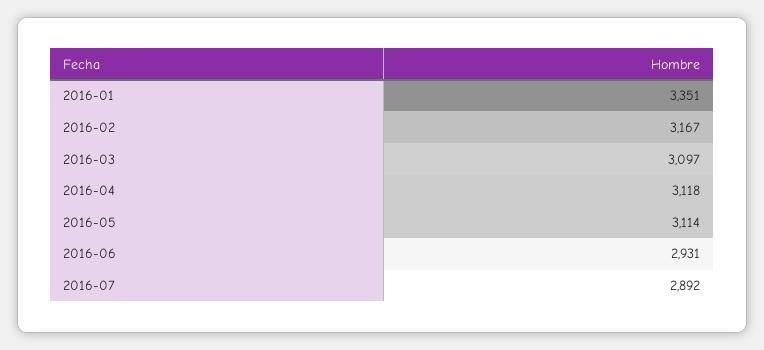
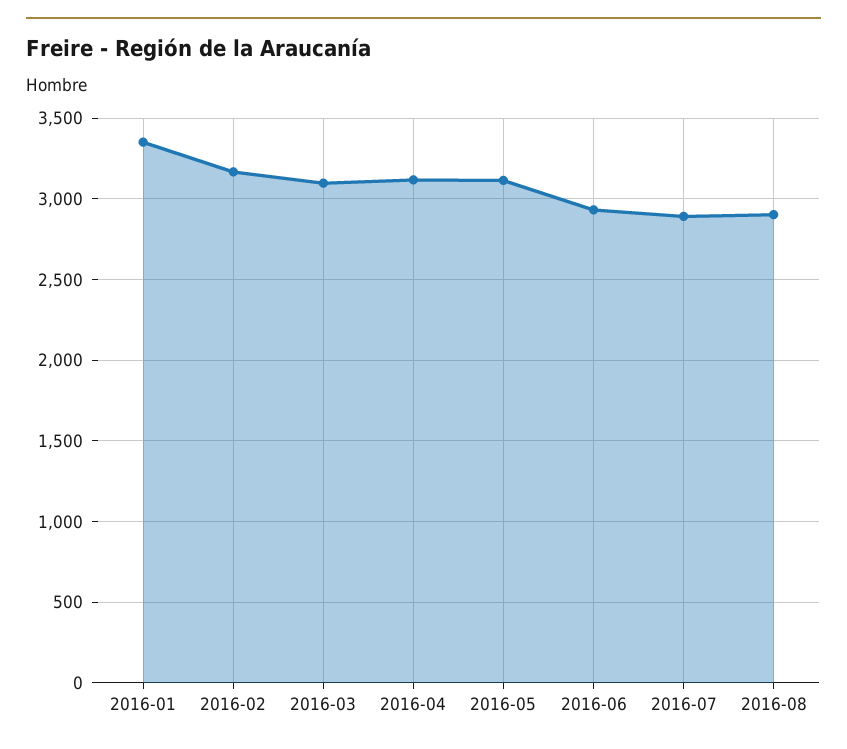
2016-08: none -> 2900

